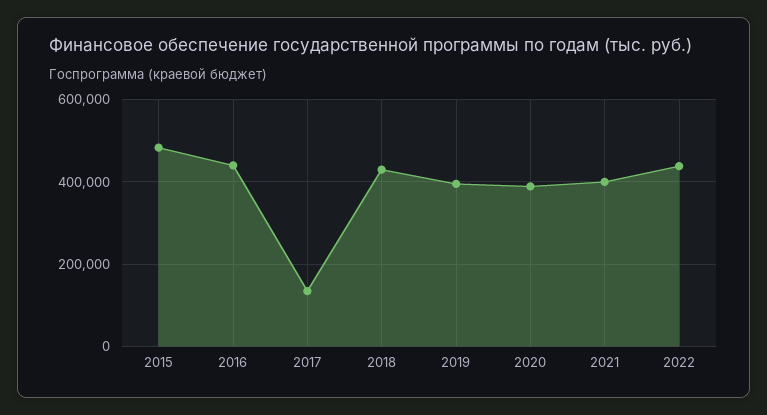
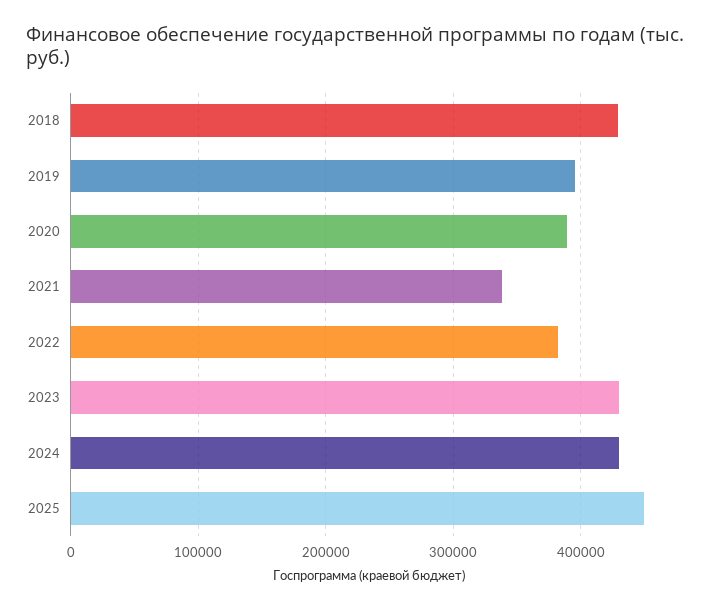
2015: 480000 -> none
2016: 440000 -> none
2017: 140000 -> none
2021: 400000 -> 340000
2022: 440000 -> 380000
2023: none -> 430000
2024: none -> 430000
2025: none -> 450000

